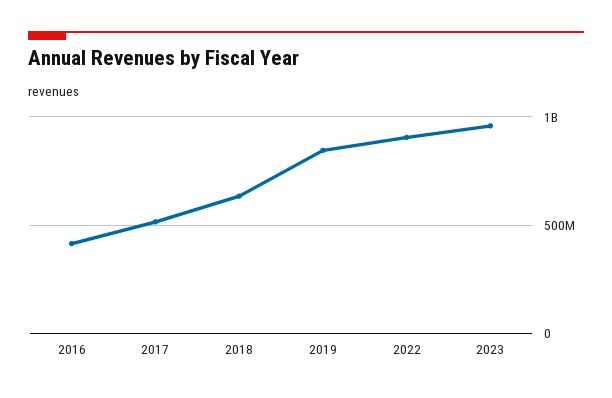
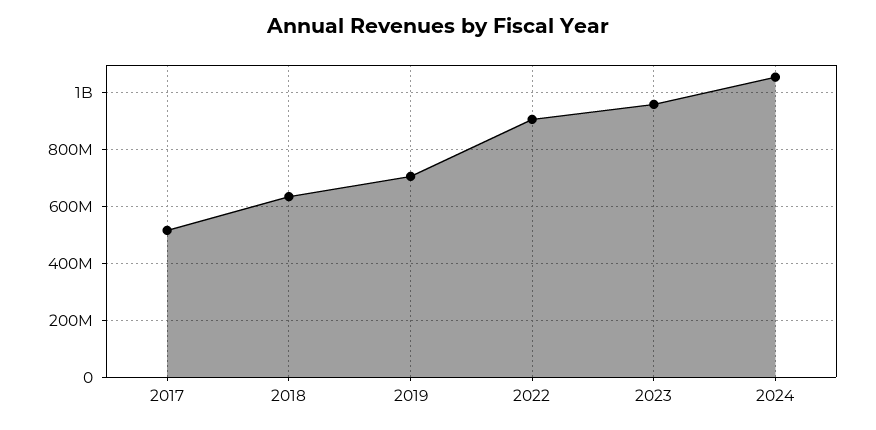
2016: 400000000 -> none
2019: 850000000 -> 700000000
2024: none -> 1050000000

